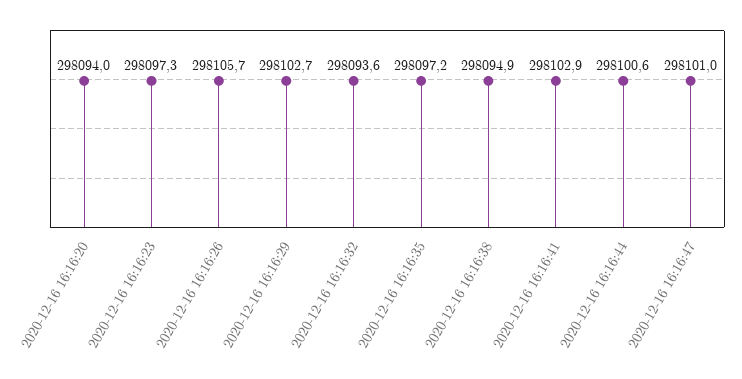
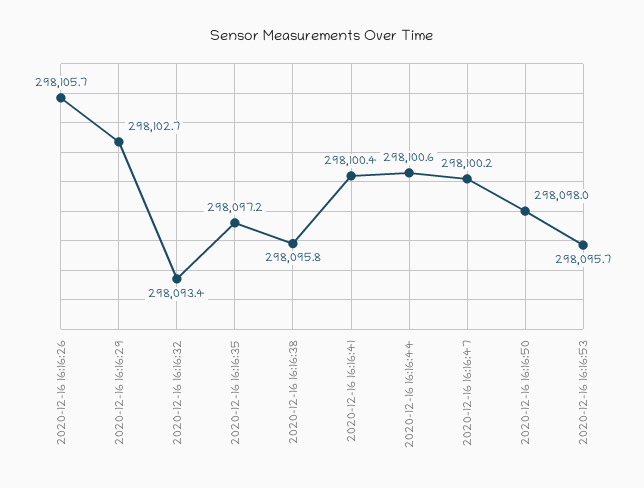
2020-12-16 16:16:20: 298094 -> none
2020-12-16 16:16:23: 298097.3 -> none
2020-12-16 16:16:32: 298093.6 -> 298093.4
2020-12-16 16:16:38: 298094.9 -> 298095.8
2020-12-16 16:16:41: 298102.9 -> 298100.4
2020-12-16 16:16:47: 298101 -> 298100.2
2020-12-16 16:16:50: none -> 298098
2020-12-16 16:16:53: none -> 298095.7

